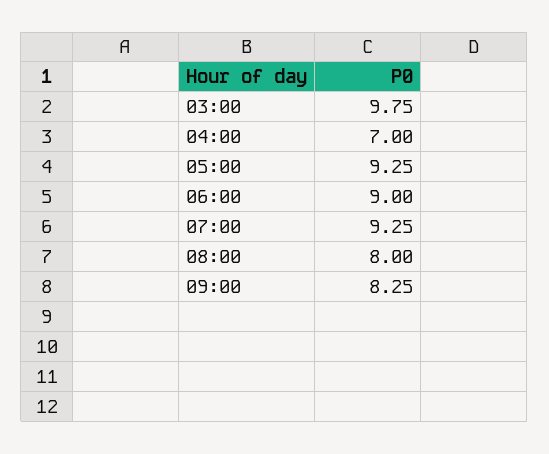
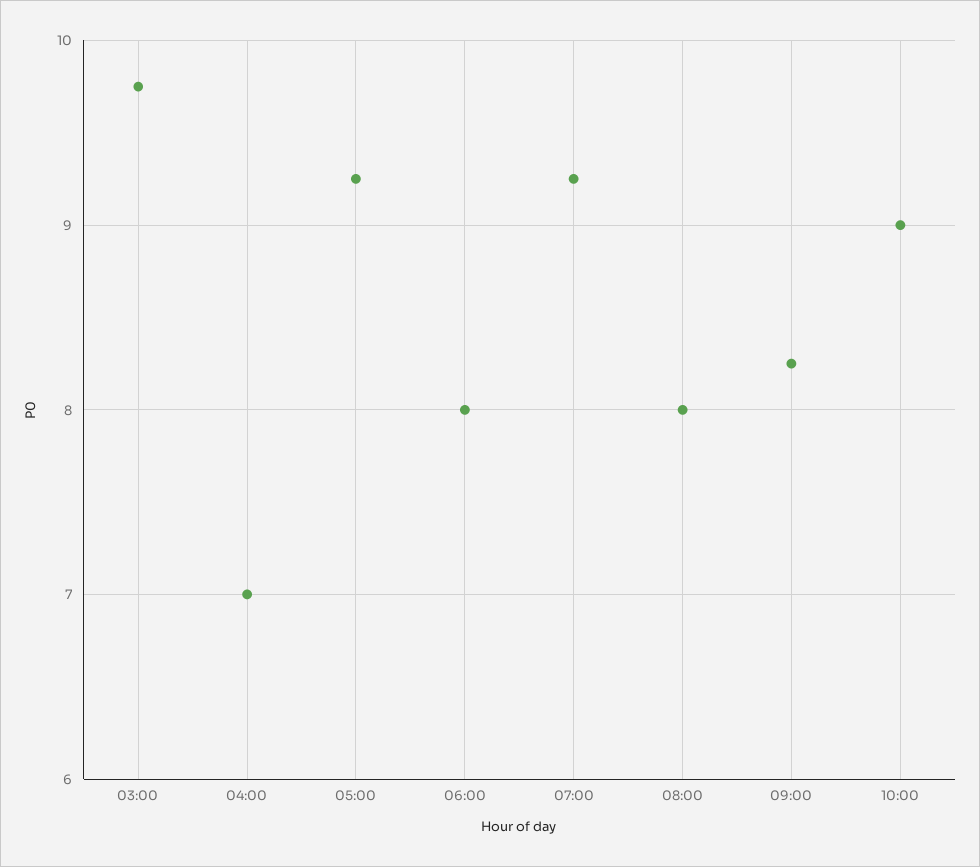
06:00: 9 -> 8
10:00: none -> 9

